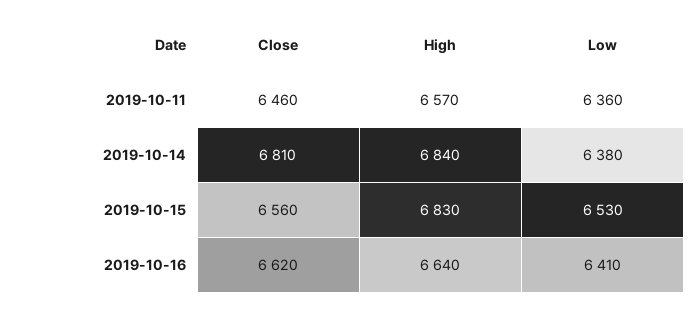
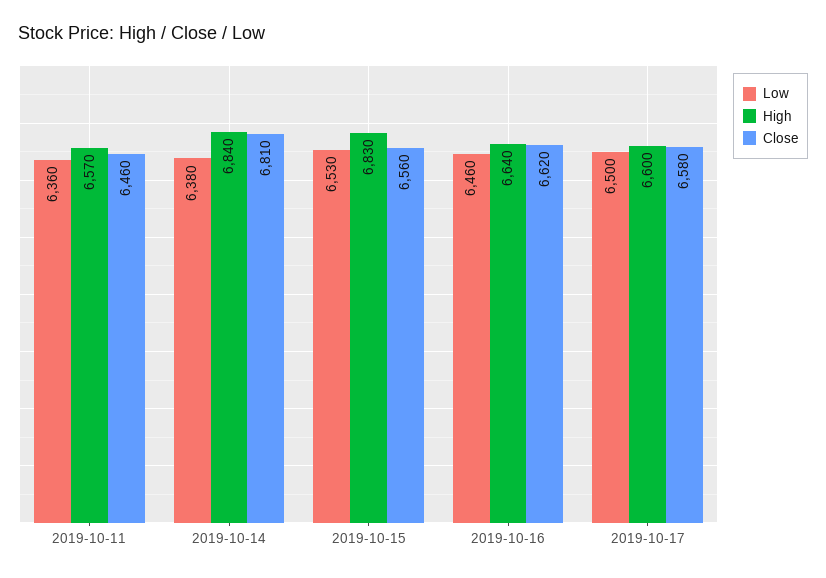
Low, 2019-10-16: 6410 -> 6460
Low, 2019-10-17: none -> 6500
High, 2019-10-17: none -> 6600
Close, 2019-10-17: none -> 6580

